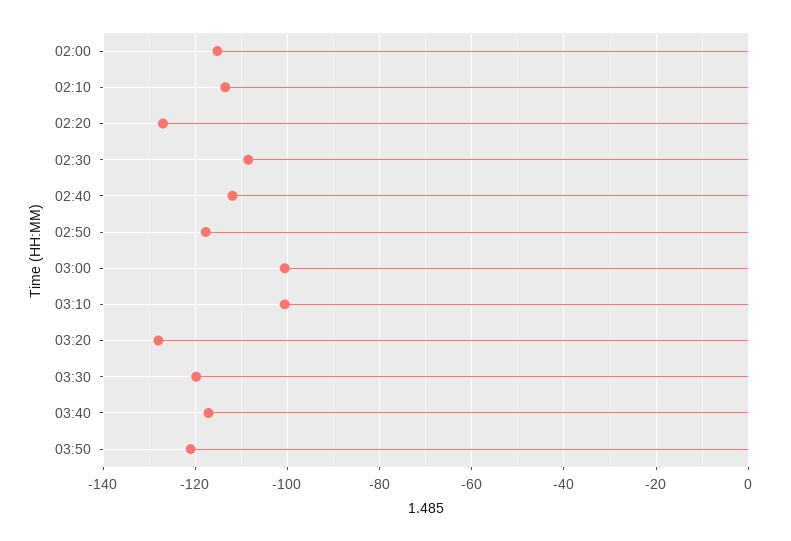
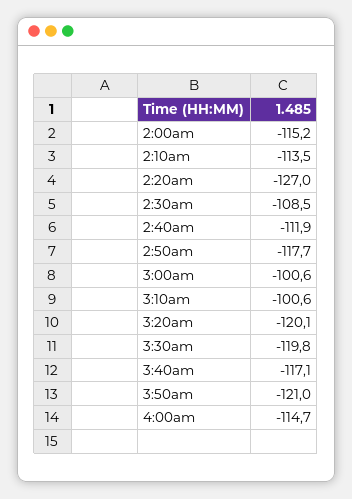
03:20: -128 -> -120.1
4:00am: none -> -114.7

